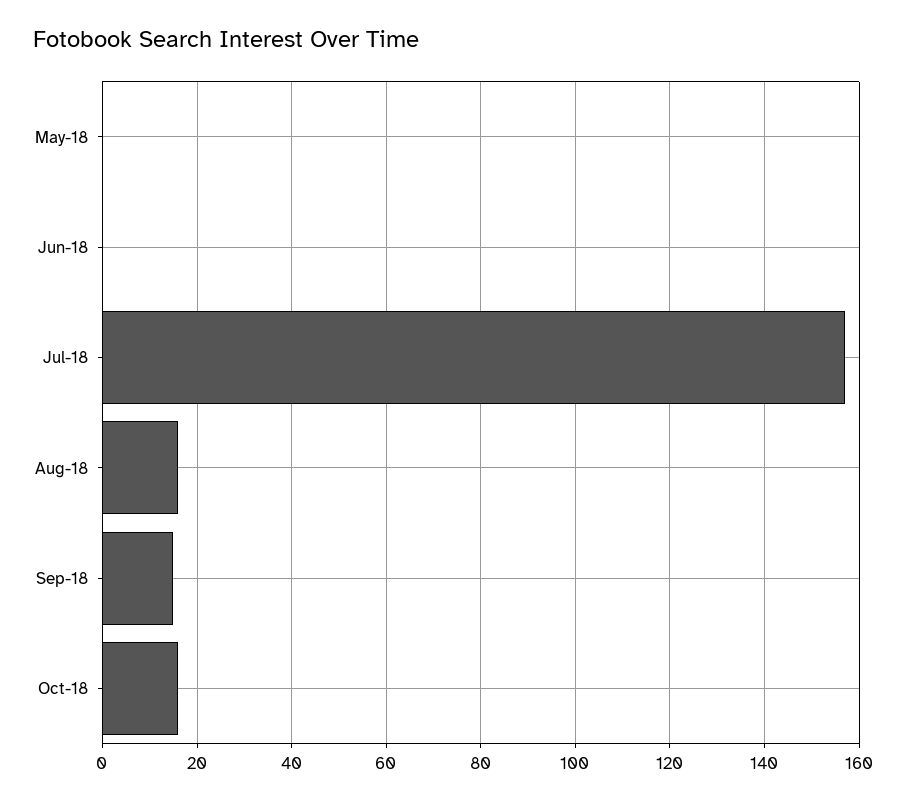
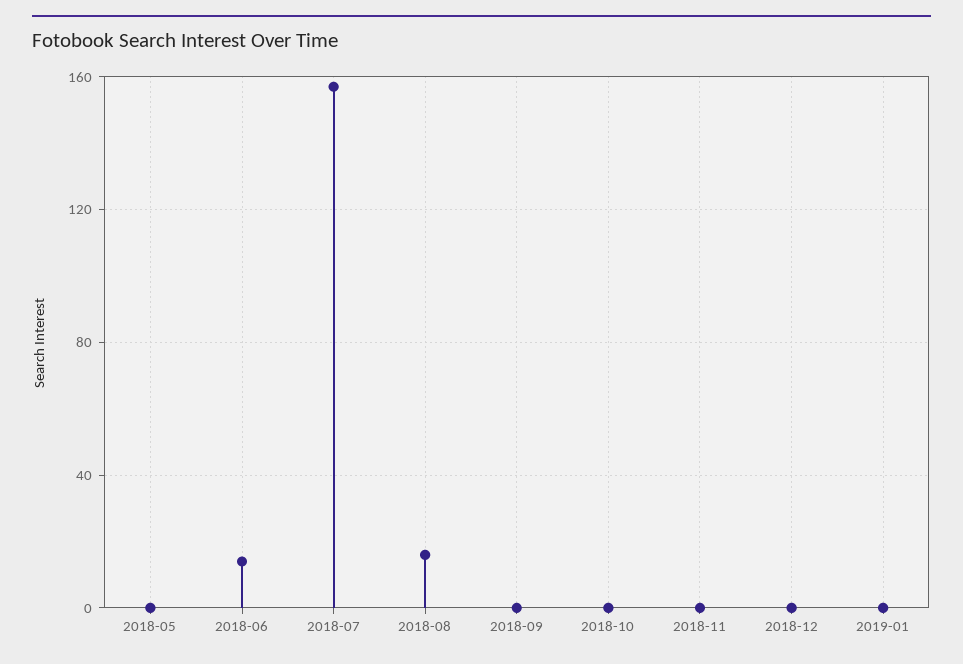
Jun-18: 0 -> 15
Sep-18: 15 -> 0
Oct-18: 15 -> 0
2018-11: none -> 0
2018-12: none -> 0
2019-01: none -> 0

